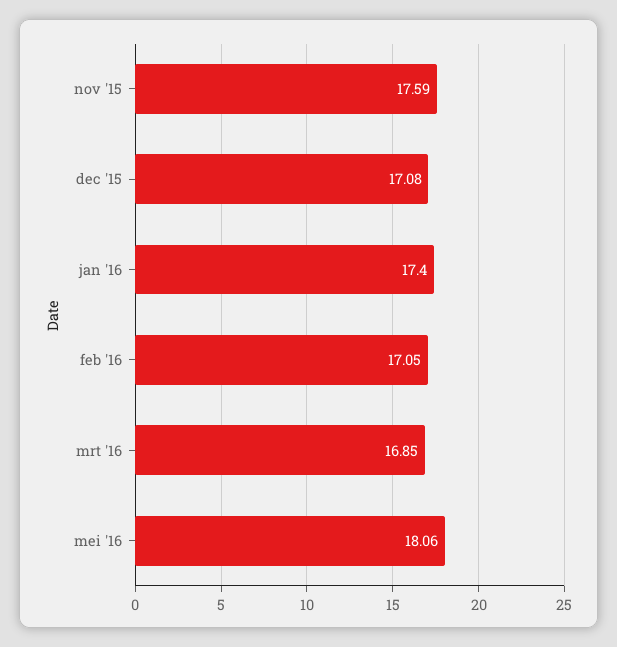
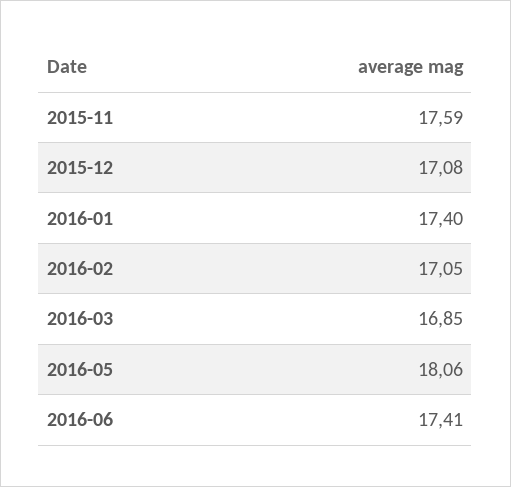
2016-06: none -> 17.41

